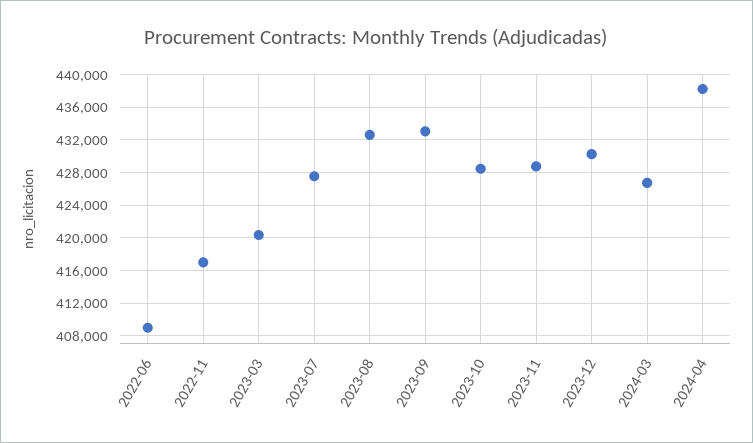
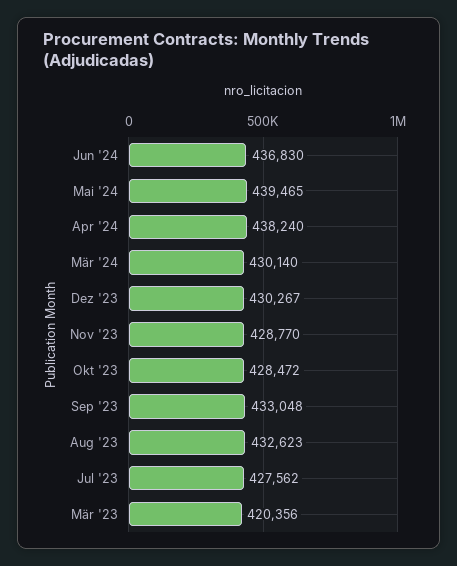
2022-06: 409000 -> none
2022-11: 417000 -> none
2024-03: 427000 -> 430140
Jun '24: none -> 436830
Mai '24: none -> 439465

